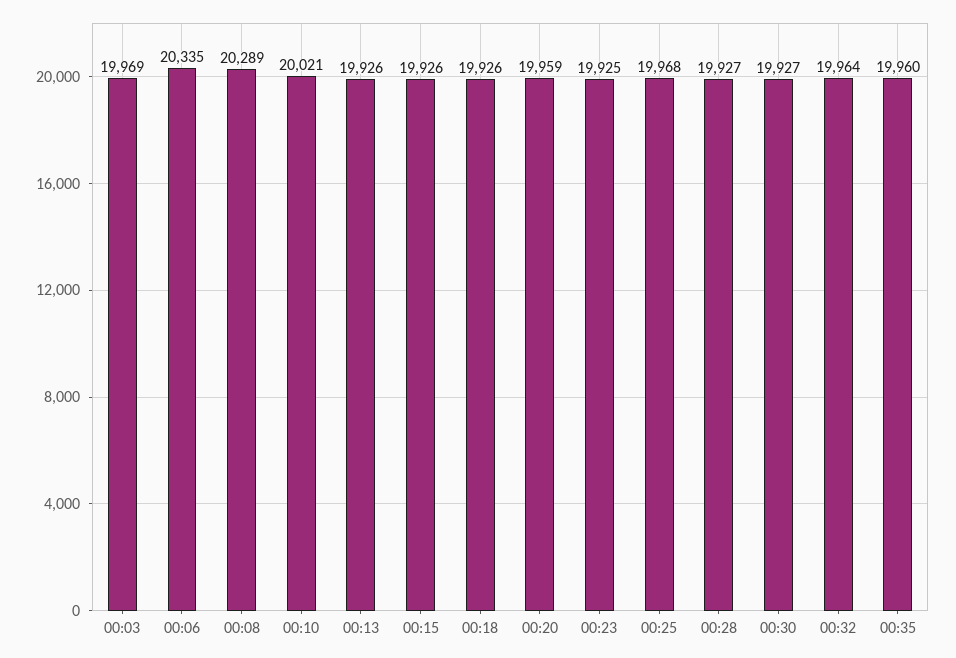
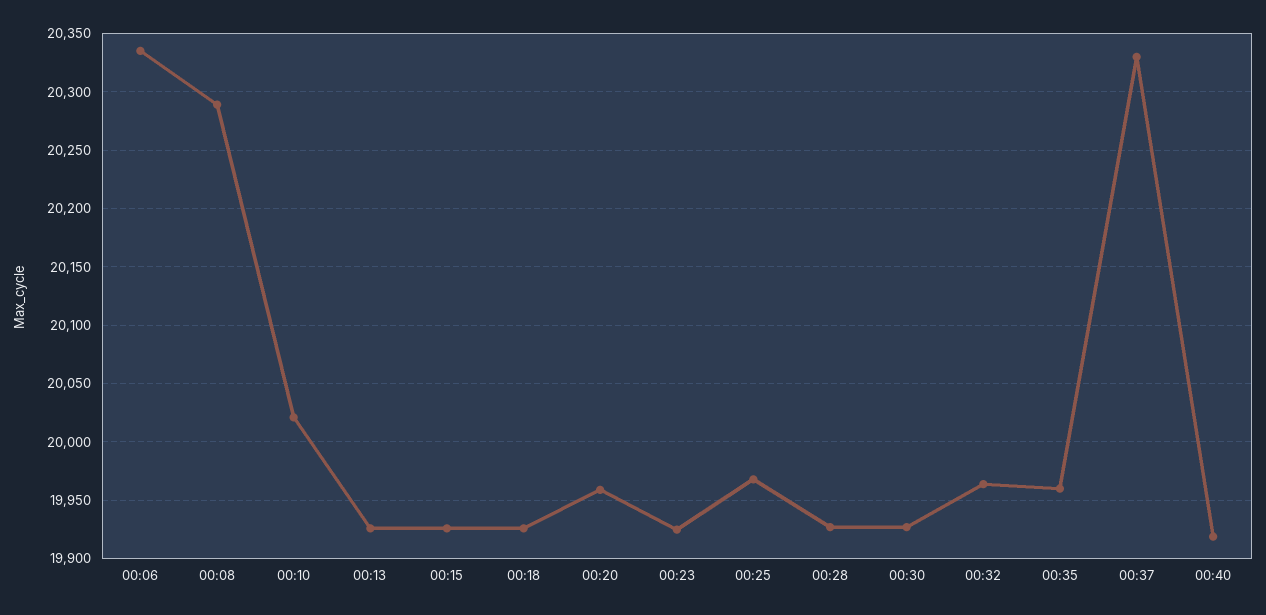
00:03: 19969 -> none
00:37: none -> 20330
00:40: none -> 19920

